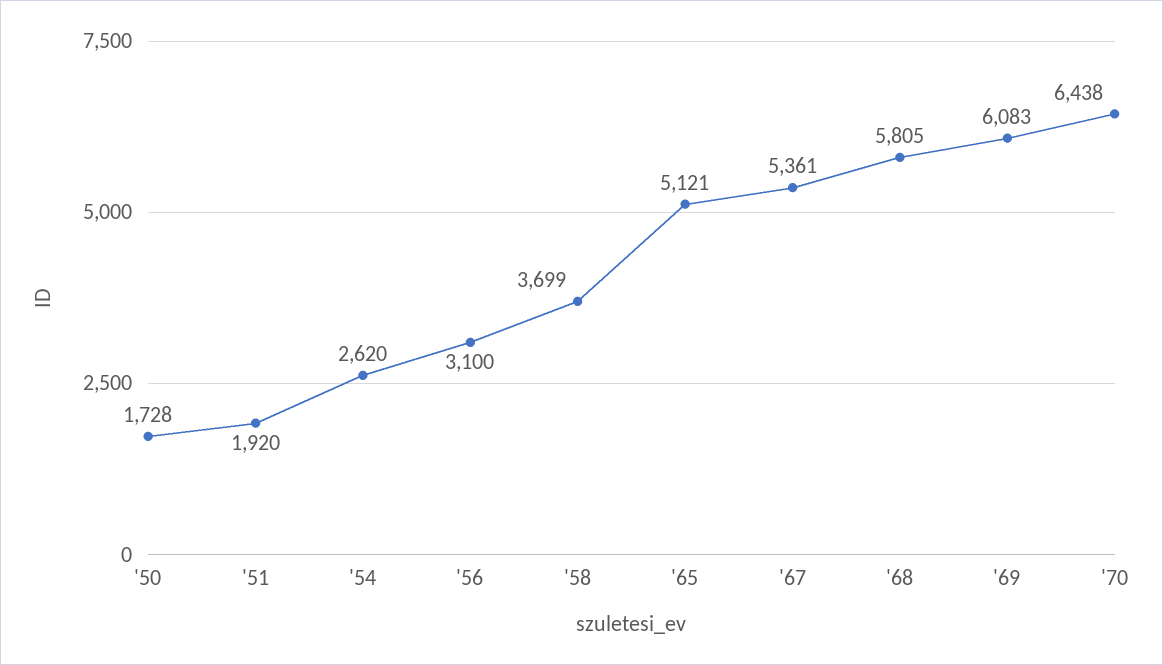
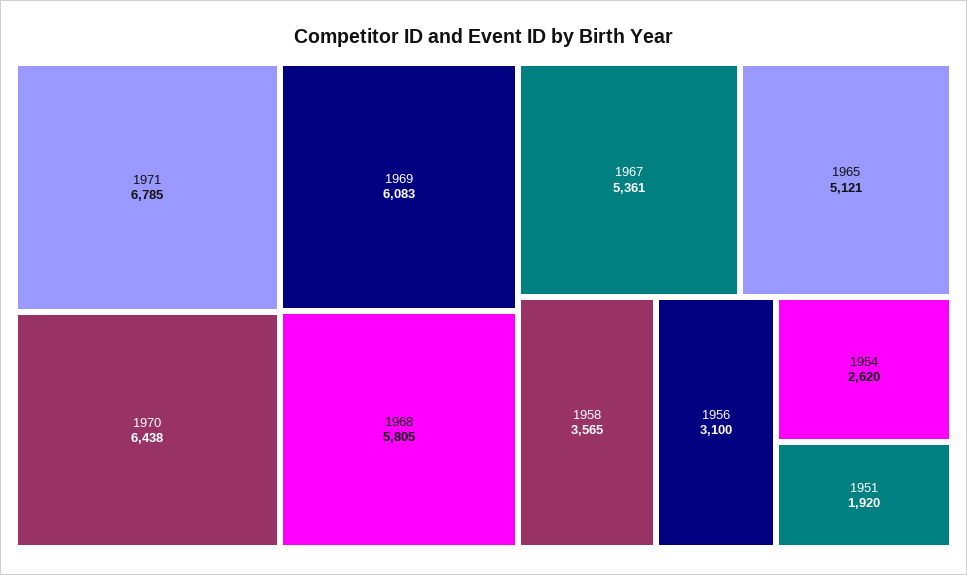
'50: 1728 -> none
'58: 3699 -> 3565
1971: none -> 6785

